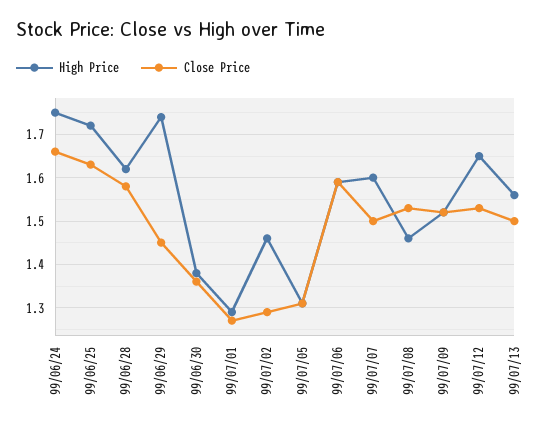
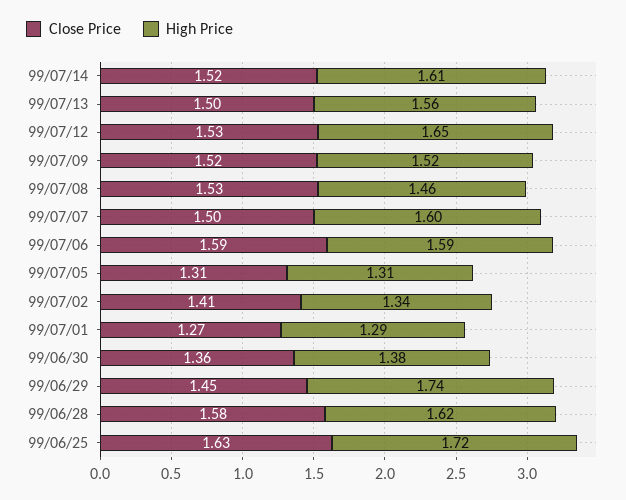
High Price, 99/06/24: 1.75 -> none
Close Price, 99/06/24: 1.65 -> none
High Price, 99/07/02: 1.45 -> 1.34
Close Price, 99/07/02: 1.3 -> 1.41
Close Price, 99/07/14: none -> 1.52
High Price, 99/07/14: none -> 1.61

